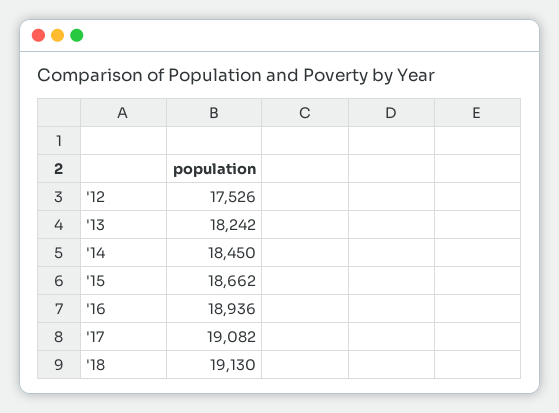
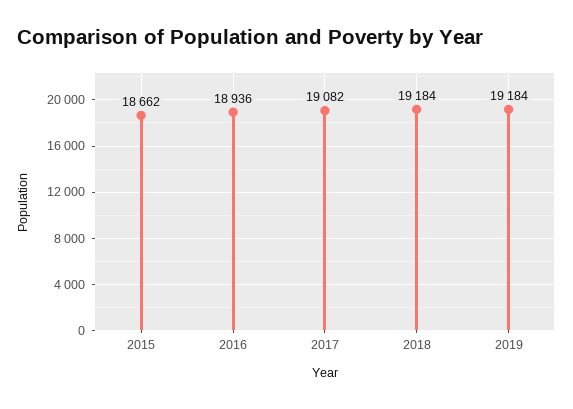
'12: 17526 -> none
'13: 18242 -> none
'14: 18450 -> none
'18: 19130 -> 19184
2019: none -> 19184

